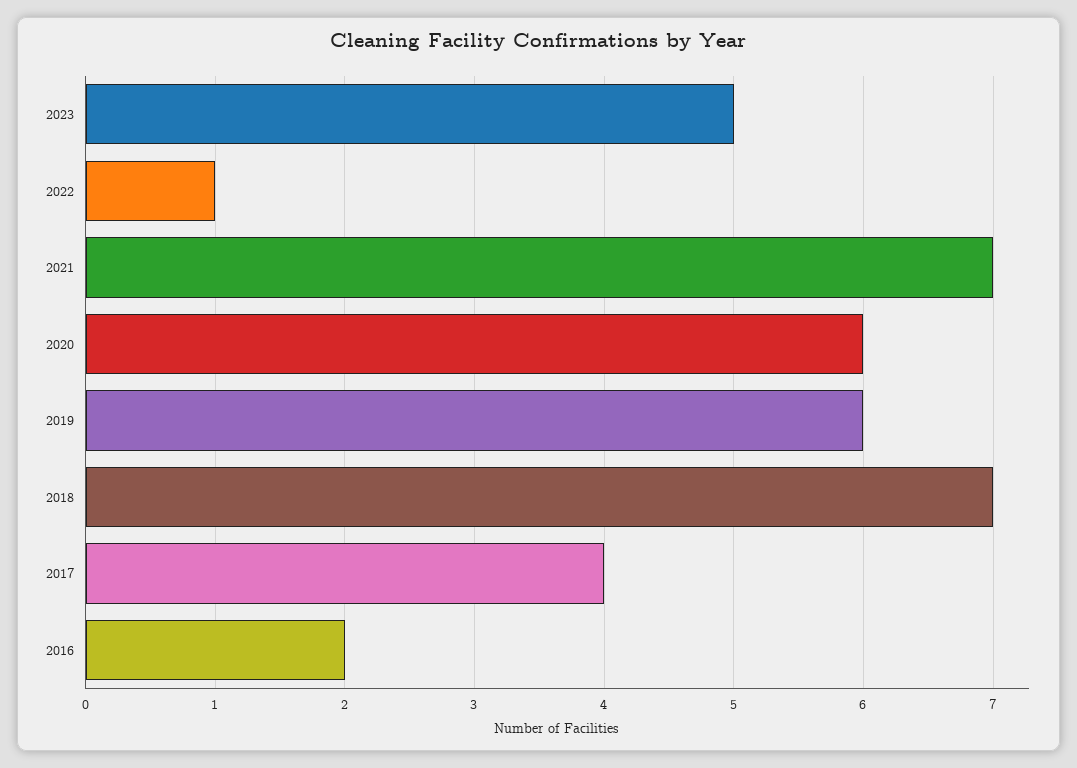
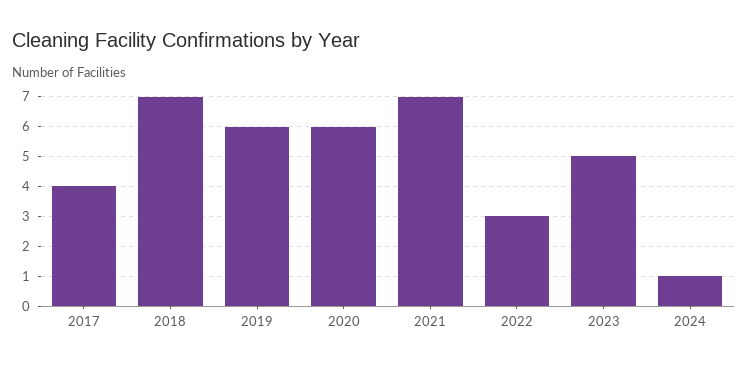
2022: 1 -> 3
2016: 2 -> none
2024: none -> 1

